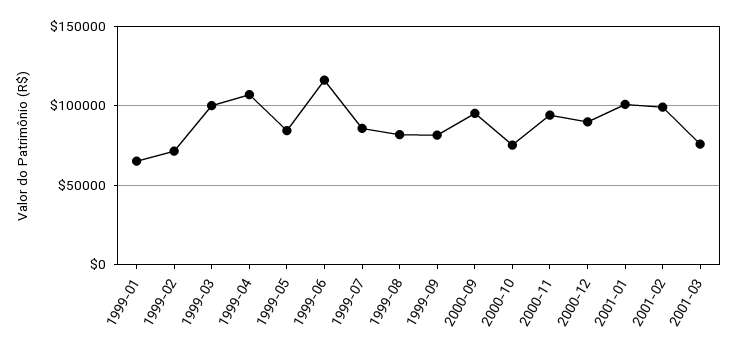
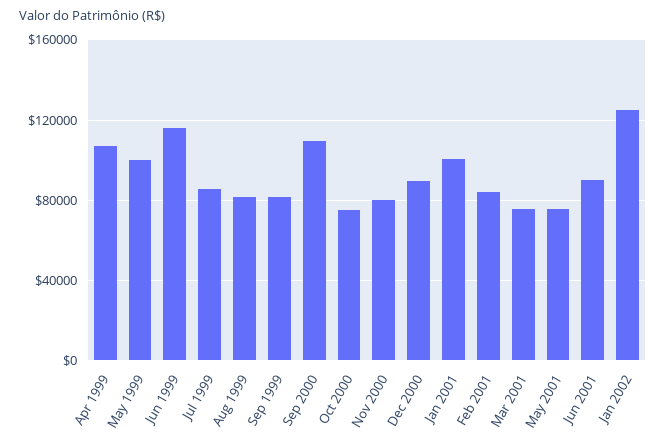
1999-01: 65000 -> none
1999-02: 70000 -> none
1999-03: 100000 -> none
1999-05: 85000 -> 100000
2000-09: 95000 -> 110000
2000-11: 95000 -> 80000
2001-02: 100000 -> 85000
May 2001: none -> 75000
Jun 2001: none -> 90000
Jan 2002: none -> 125000

